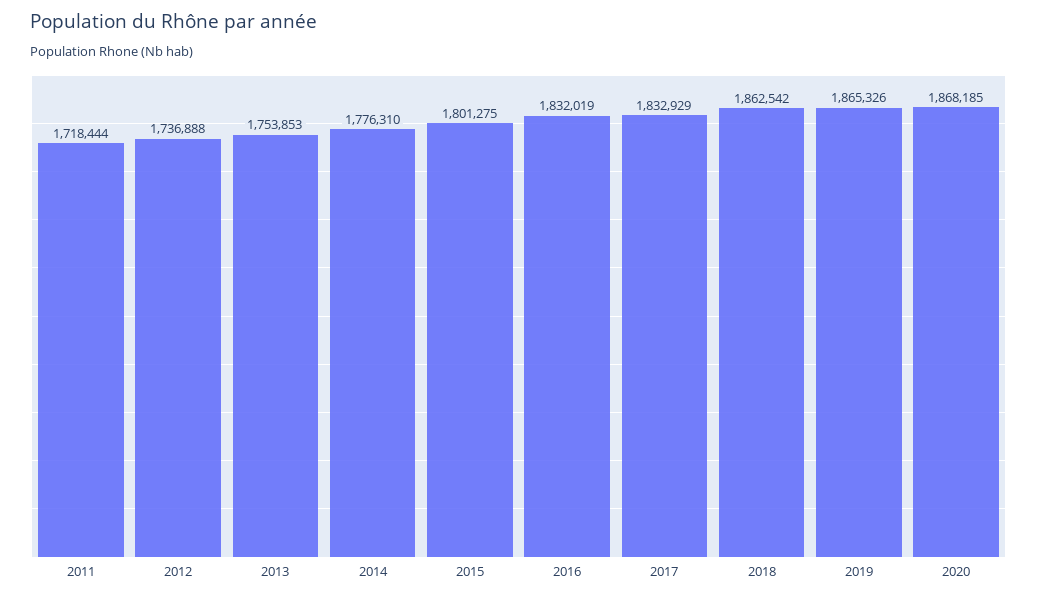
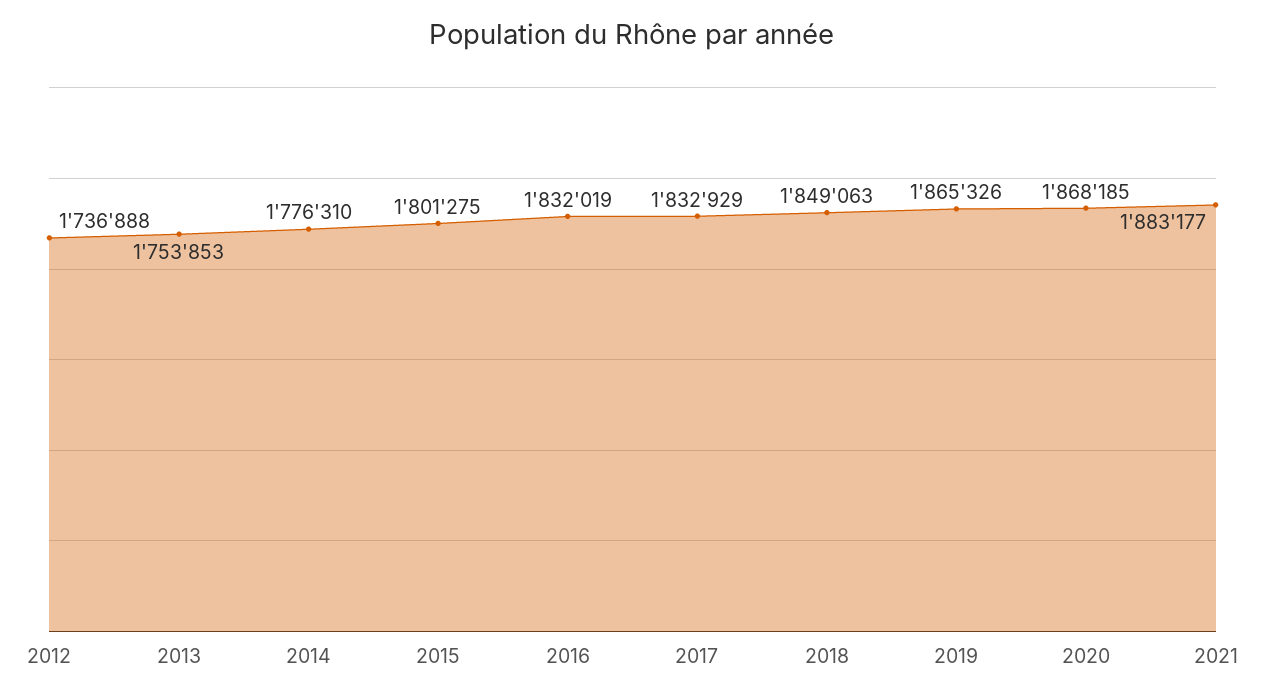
2011: 1718444 -> none
2018: 1862542 -> 1849063
2021: none -> 1883177

